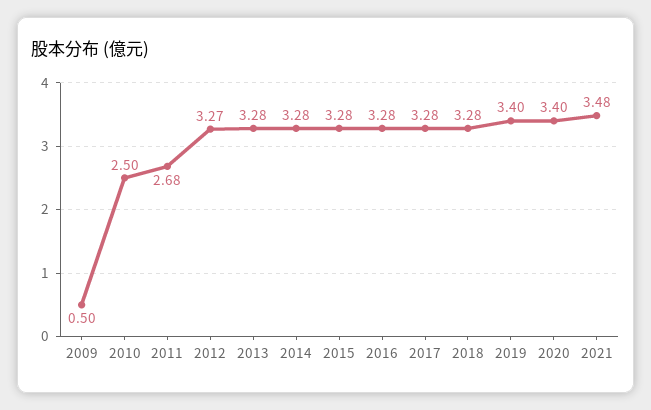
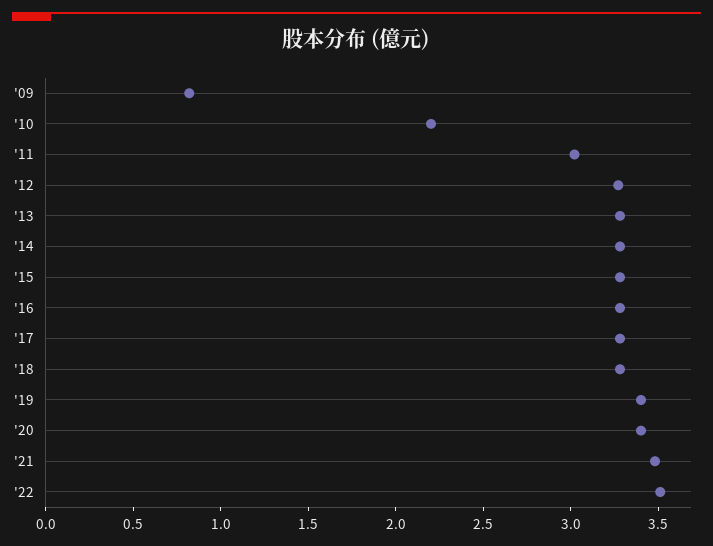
2009: 0.5 -> 0.8
2010: 2.5 -> 2.2
2011: 2.68 -> 3
'22: none -> 3.5

